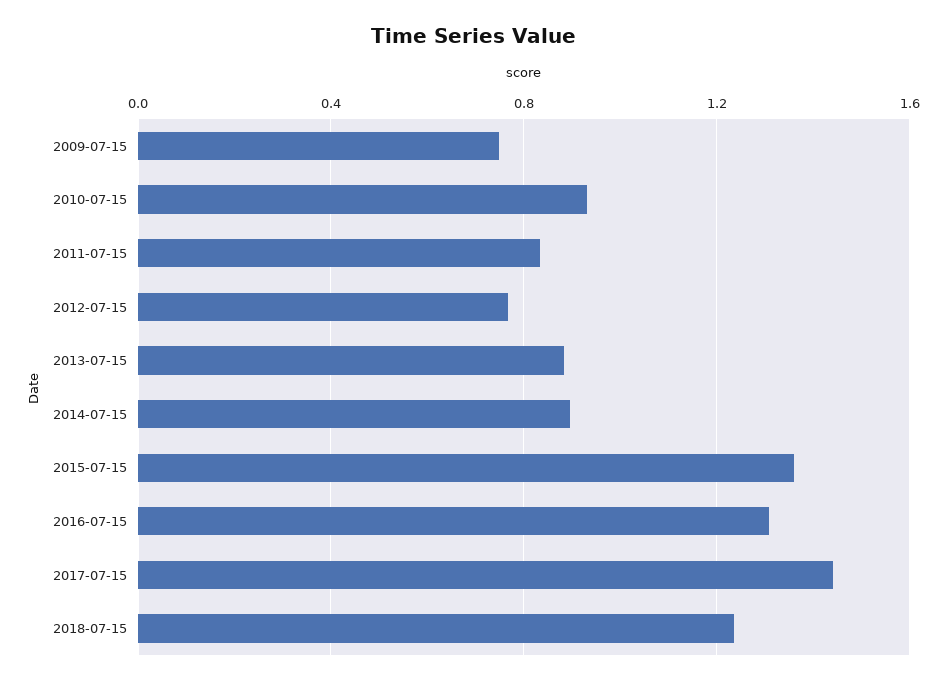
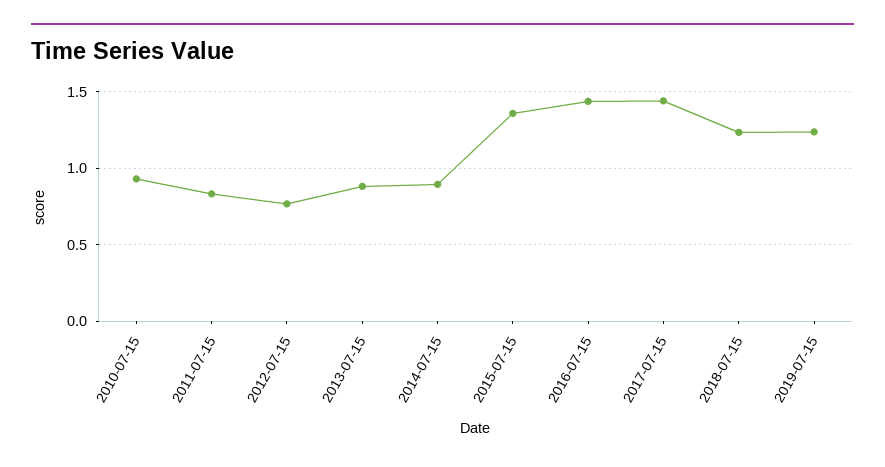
2009-07-15: 0.75 -> none
2016-07-15: 1.3 -> 1.45
2019-07-15: none -> 1.25

